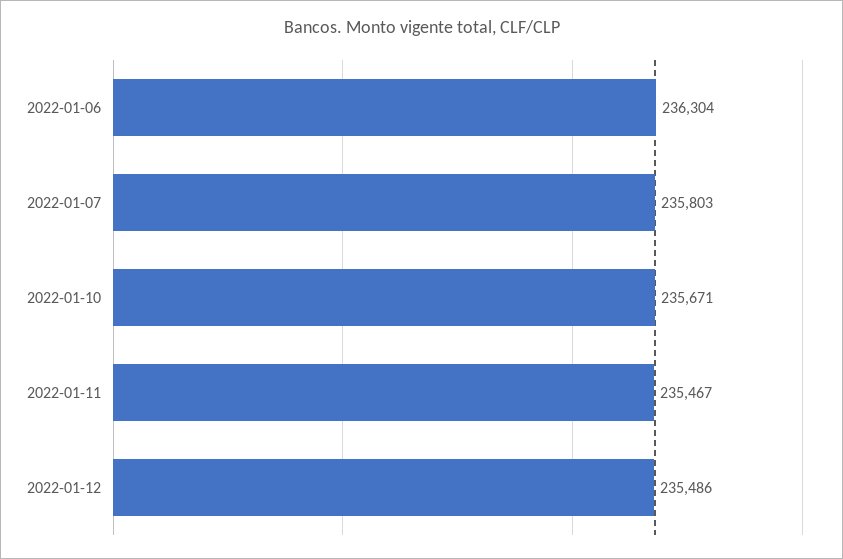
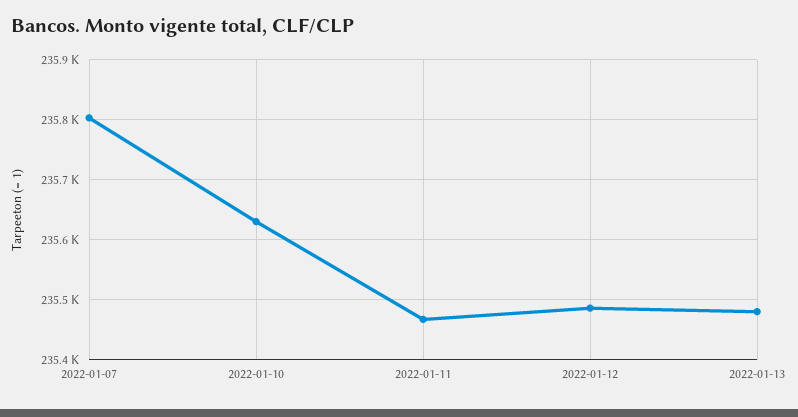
2022-01-06: 236304 -> none
2022-01-10: 235671 -> 235630
2022-01-13: none -> 235480

